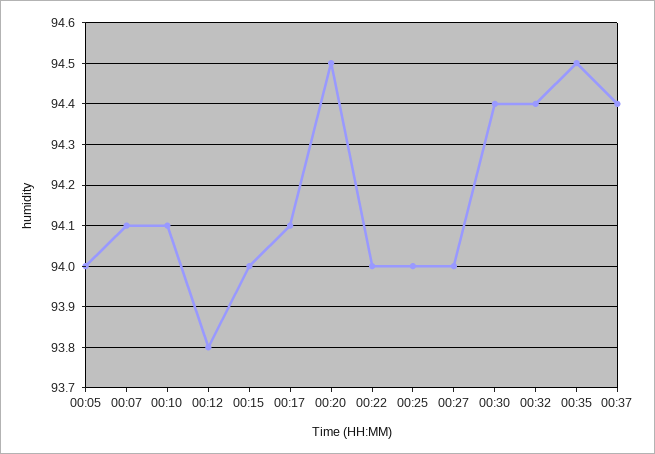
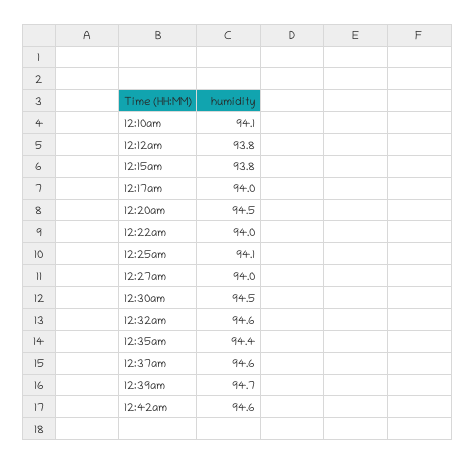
00:05: 94 -> none
00:07: 94.1 -> none
00:15: 94 -> 93.8
00:17: 94.1 -> 94
00:25: 94 -> 94.1
00:30: 94.4 -> 94.5
00:32: 94.4 -> 94.6
00:35: 94.5 -> 94.4
00:37: 94.4 -> 94.6
12:39am: none -> 94.7
12:42am: none -> 94.6

